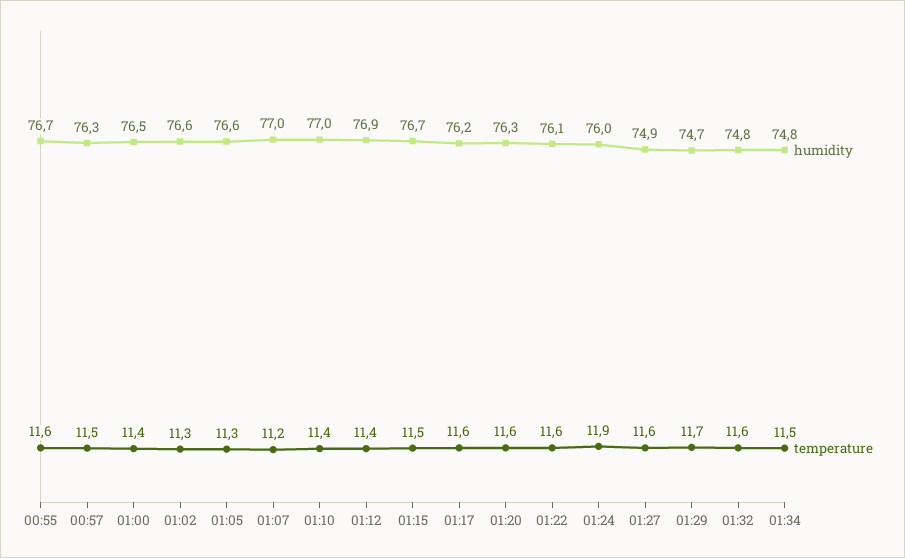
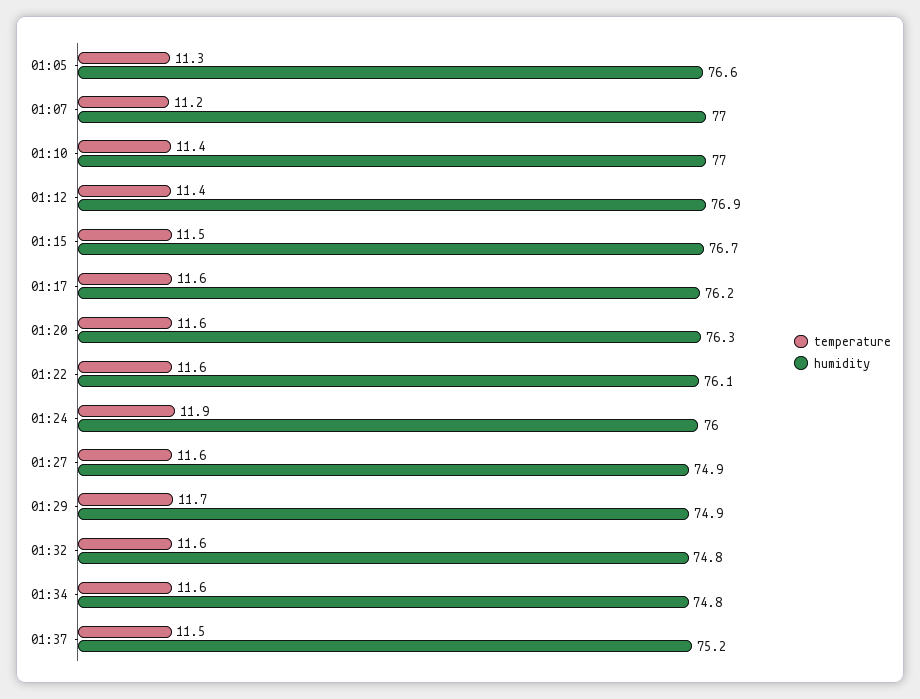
humidity, 00:55: 76.7 -> none
temperature, 00:55: 11.6 -> none
humidity, 00:57: 76.3 -> none
temperature, 00:57: 11.5 -> none
humidity, 01:00: 76.5 -> none
temperature, 01:00: 11.4 -> none
humidity, 01:02: 76.6 -> none
temperature, 01:02: 11.3 -> none
humidity, 01:29: 74.7 -> 74.9
temperature, 01:34: 11.5 -> 11.6
temperature, 01:37: none -> 11.5
humidity, 01:37: none -> 75.2

